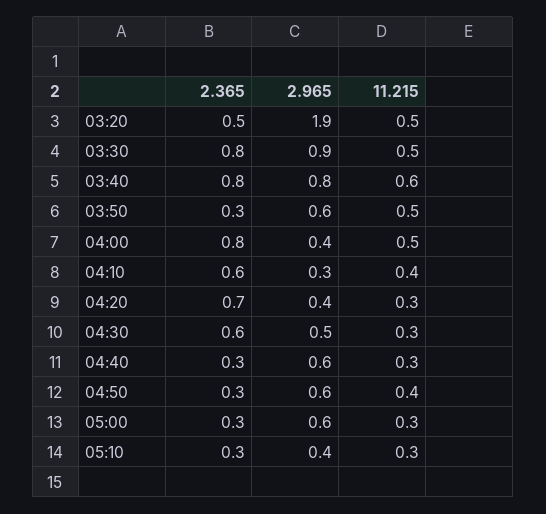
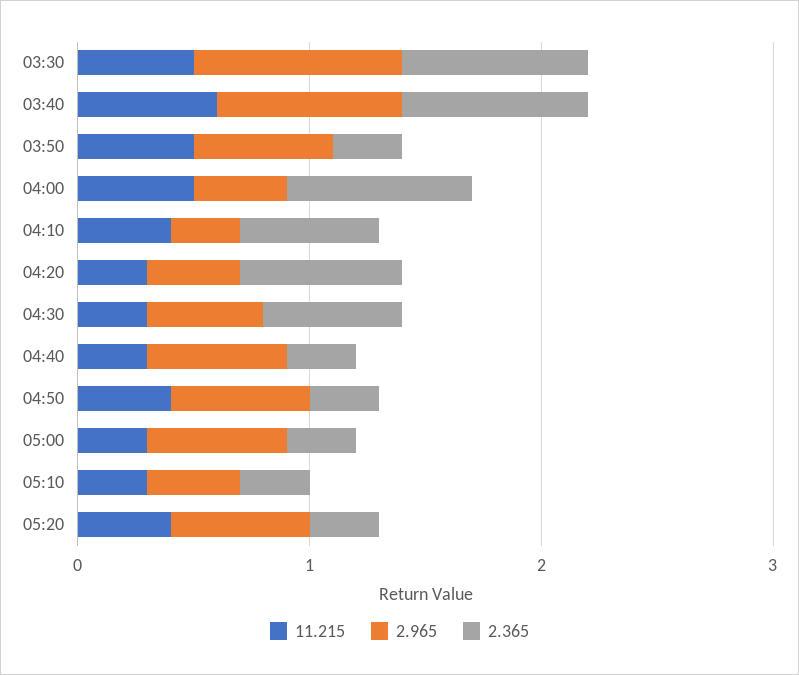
2.365, 03:20: 0.5 -> none
2.965, 03:20: 1.9 -> none
11.215, 03:20: 0.5 -> none
11.215, 05:20: none -> 0.4
2.965, 05:20: none -> 0.6
2.365, 05:20: none -> 0.3

